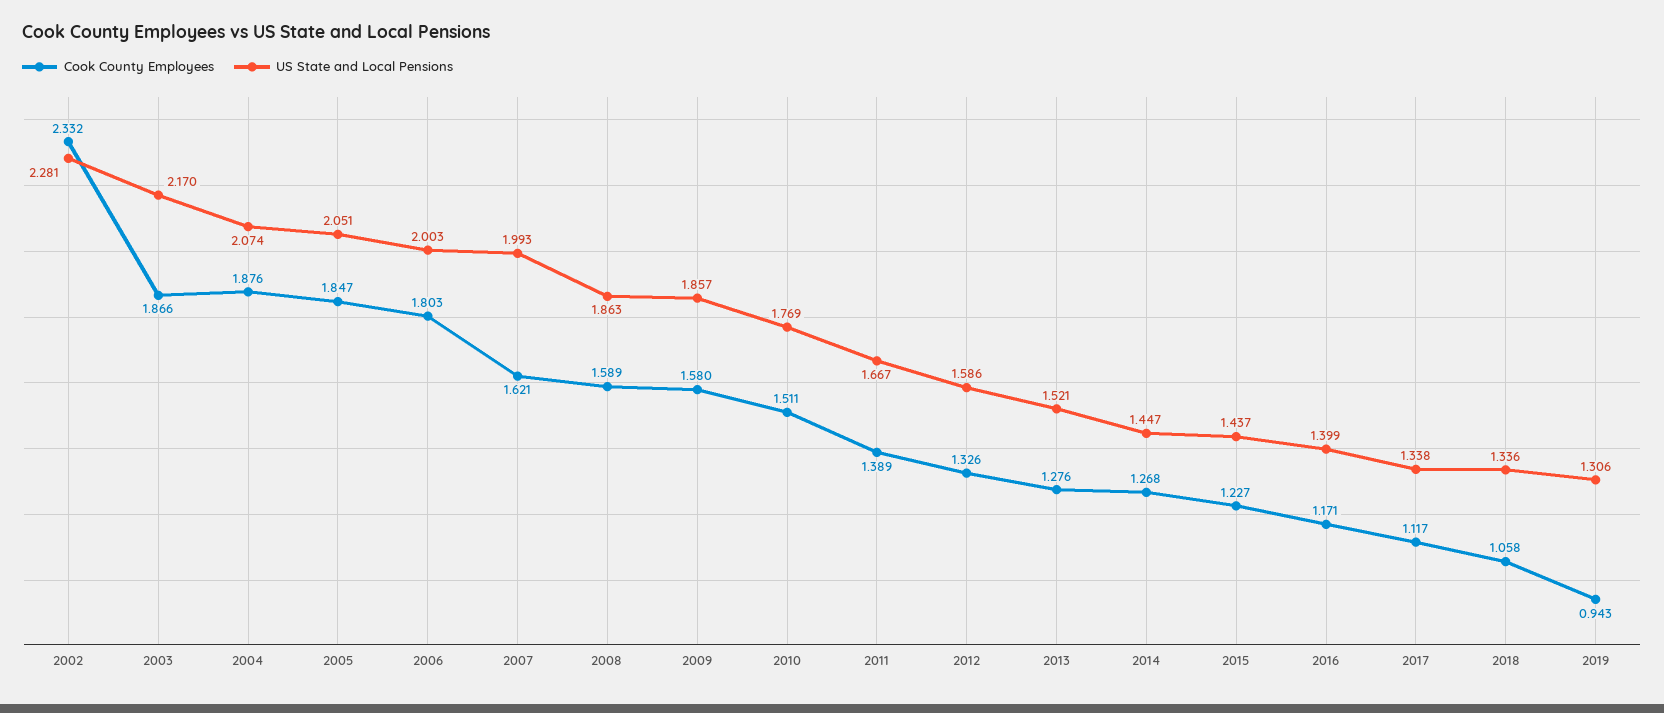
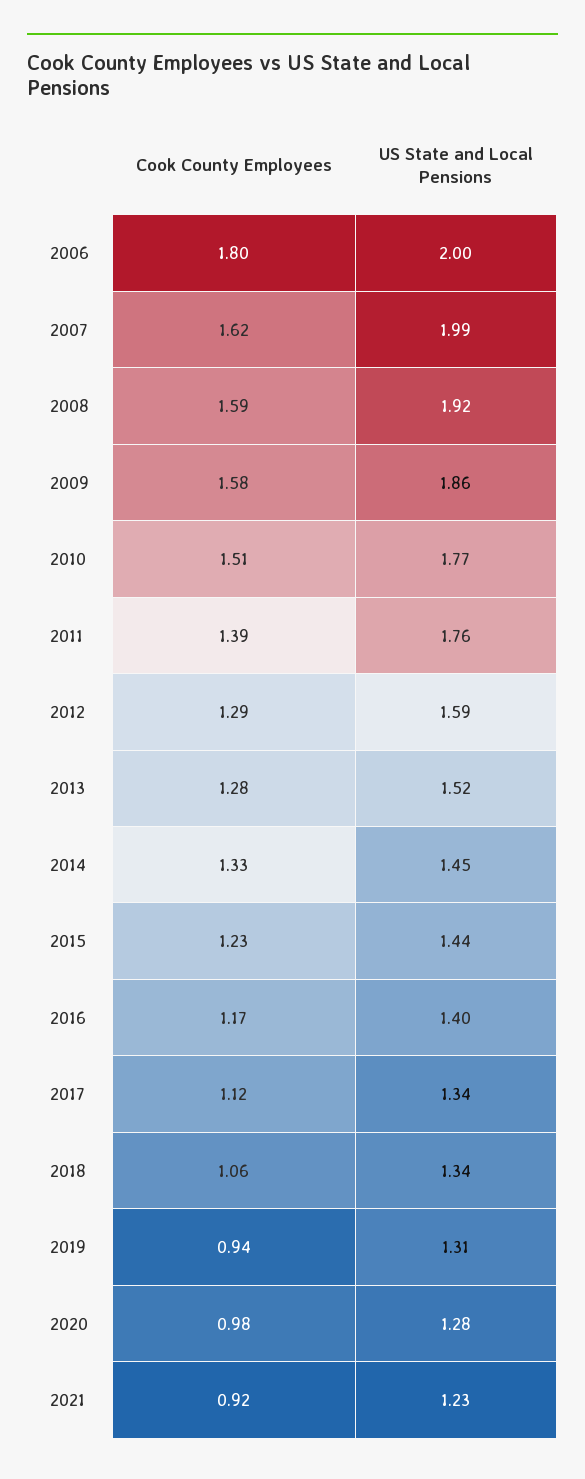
Cook County Employees, 2002: 2.332 -> none
US State and Local Pensions, 2002: 2.281 -> none
Cook County Employees, 2003: 1.866 -> none
US State and Local Pensions, 2003: 2.17 -> none
Cook County Employees, 2004: 1.876 -> none
US State and Local Pensions, 2004: 2.074 -> none
Cook County Employees, 2005: 1.847 -> none
US State and Local Pensions, 2005: 2.051 -> none
US State and Local Pensions, 2008: 1.863 -> 1.92
US State and Local Pensions, 2011: 1.667 -> 1.76
Cook County Employees, 2012: 1.326 -> 1.29
Cook County Employees, 2014: 1.268 -> 1.33
Cook County Employees, 2020: none -> 0.98
US State and Local Pensions, 2020: none -> 1.28
Cook County Employees, 2021: none -> 0.92
US State and Local Pensions, 2021: none -> 1.23

